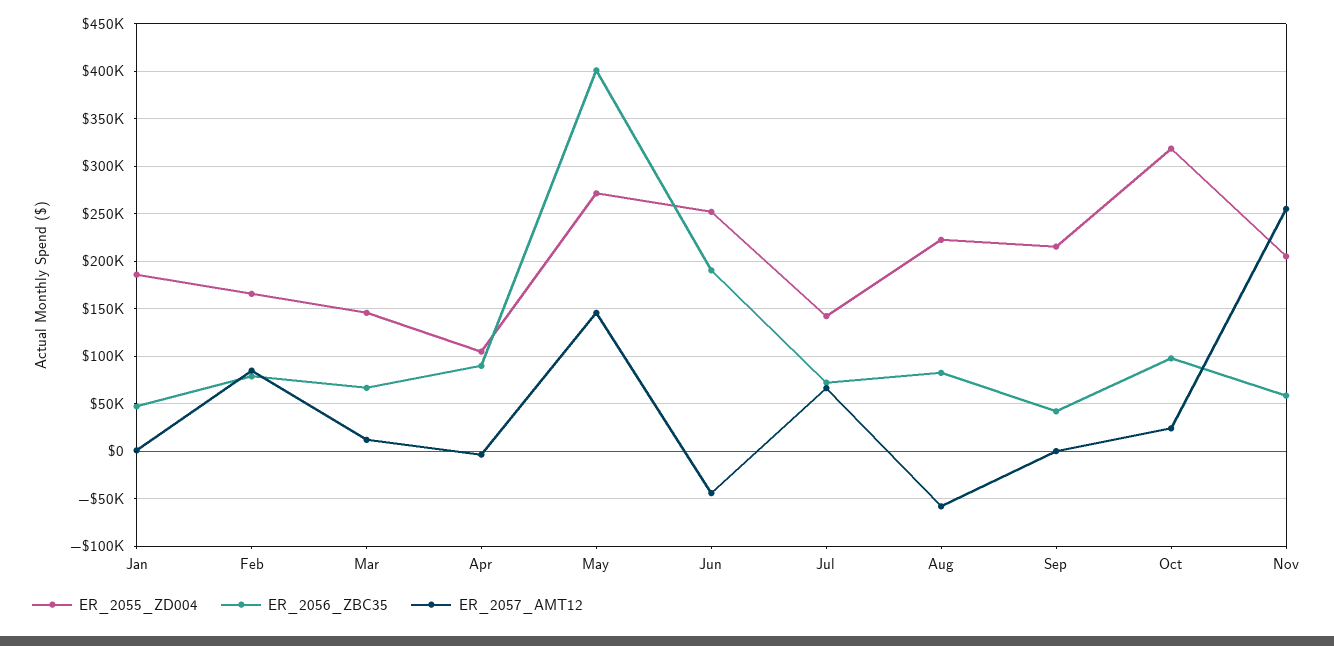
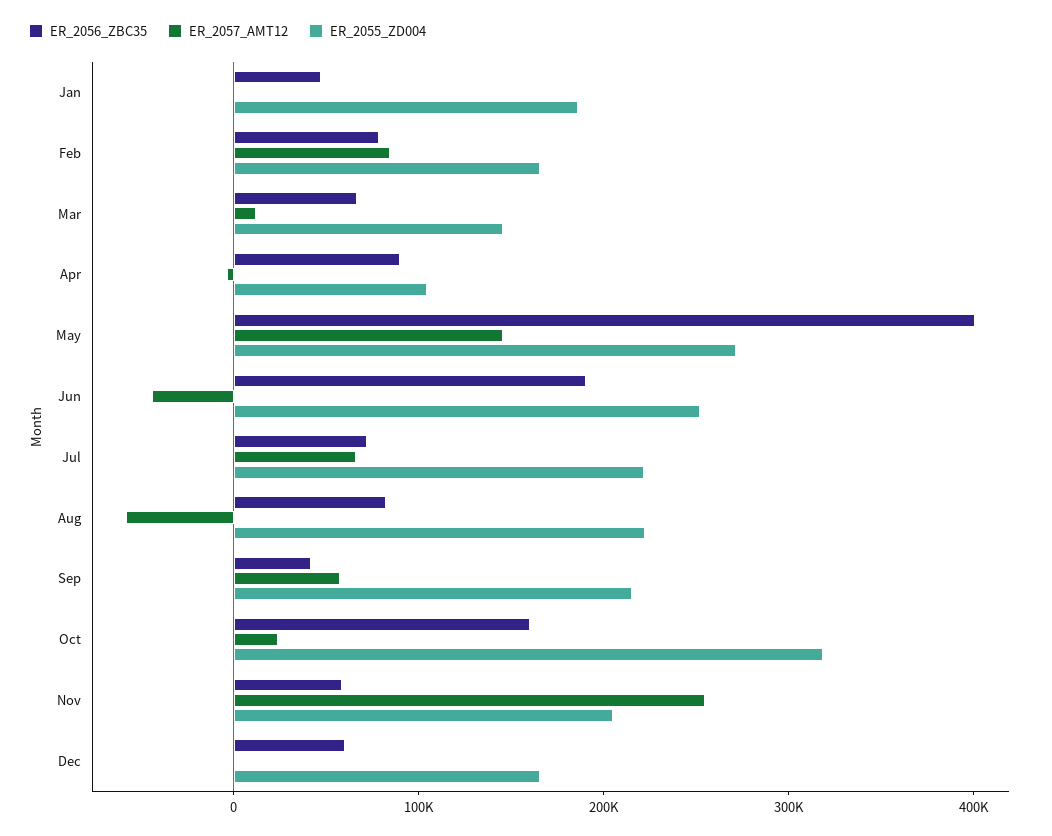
ER_2055_ZD004, Jul: 140000 -> 220000
ER_2057_AMT12, Sep: 0 -> 60000
ER_2056_ZBC35, Oct: 100000 -> 160000
ER_2056_ZBC35, Dec: none -> 60000
ER_2057_AMT12, Dec: none -> 0
ER_2055_ZD004, Dec: none -> 160000

